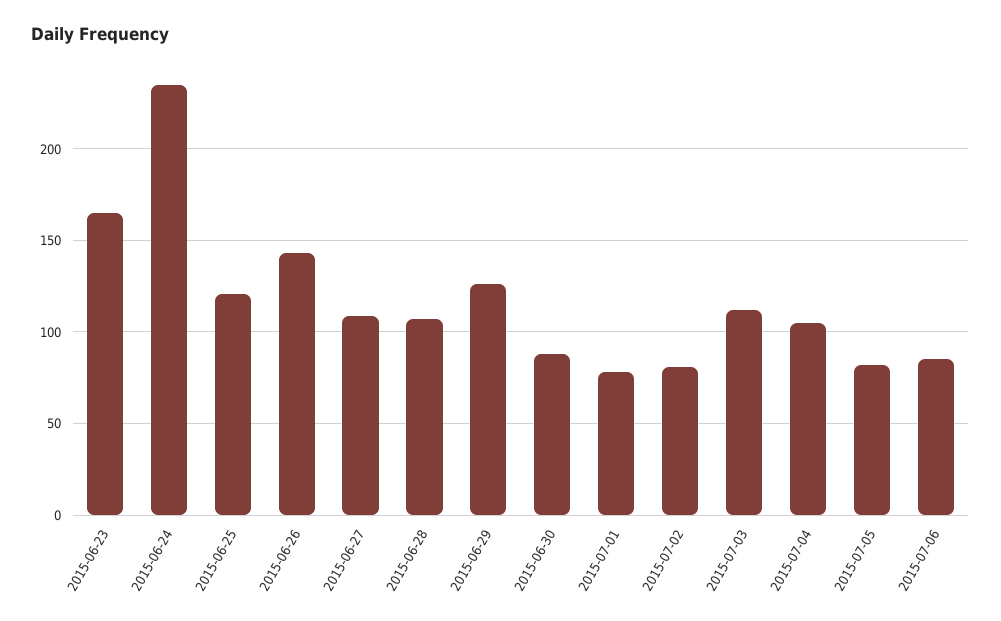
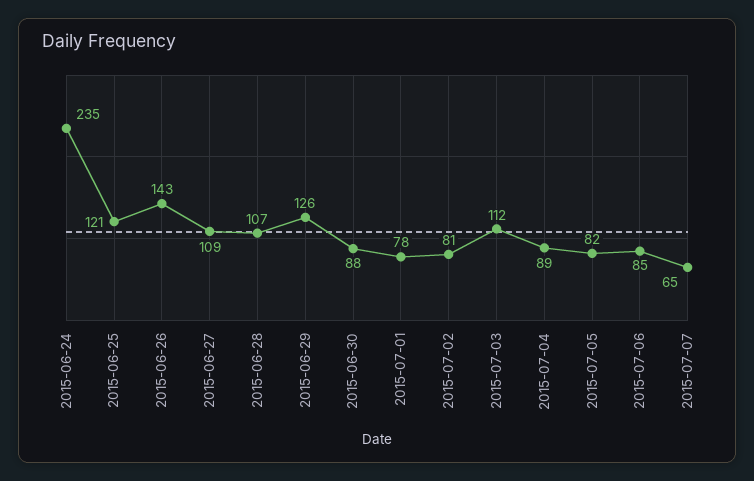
2015-06-23: 165 -> none
2015-07-04: 105 -> 89
2015-07-07: none -> 65

